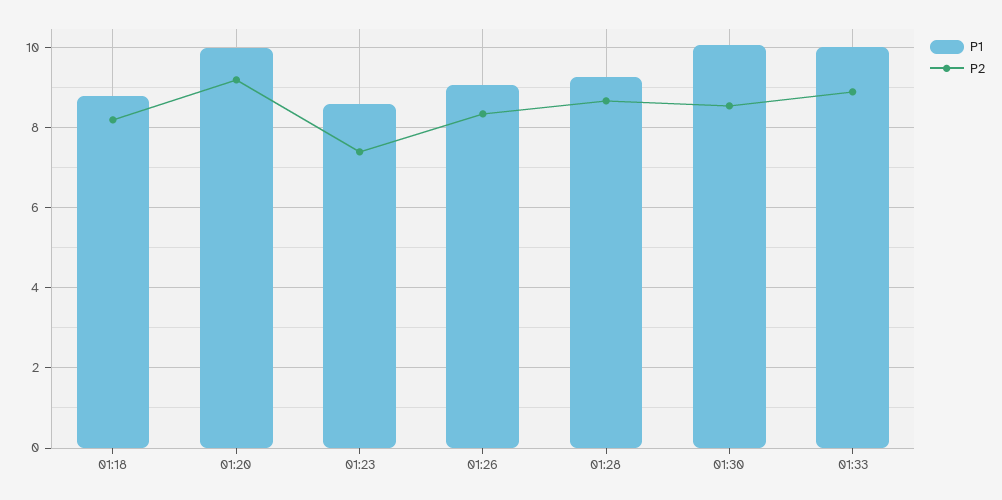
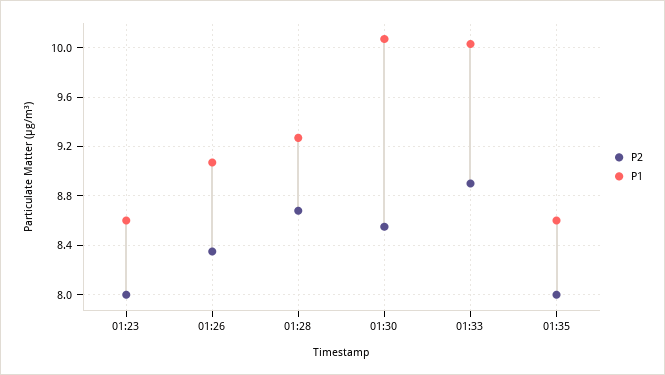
P1, 01:18: 8.8 -> none
P2, 01:18: 8.2 -> none
P1, 01:20: 10 -> none
P2, 01:20: 9.2 -> none
P2, 01:23: 7.4 -> 8
P2, 01:35: none -> 8
P1, 01:35: none -> 8.6

